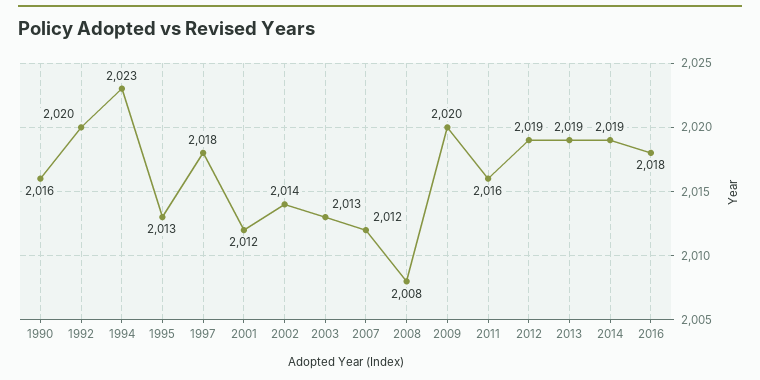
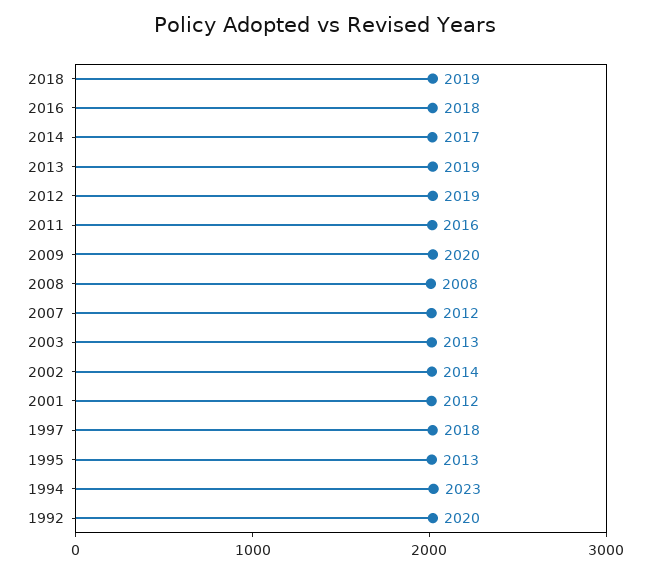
1990: 2016 -> none
2014: 2019 -> 2017
2018: none -> 2019

